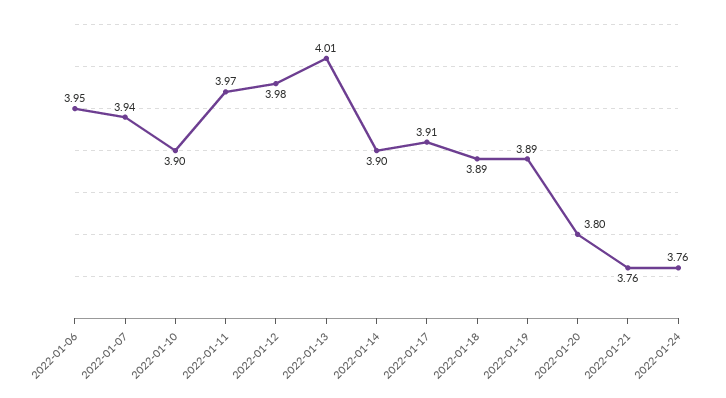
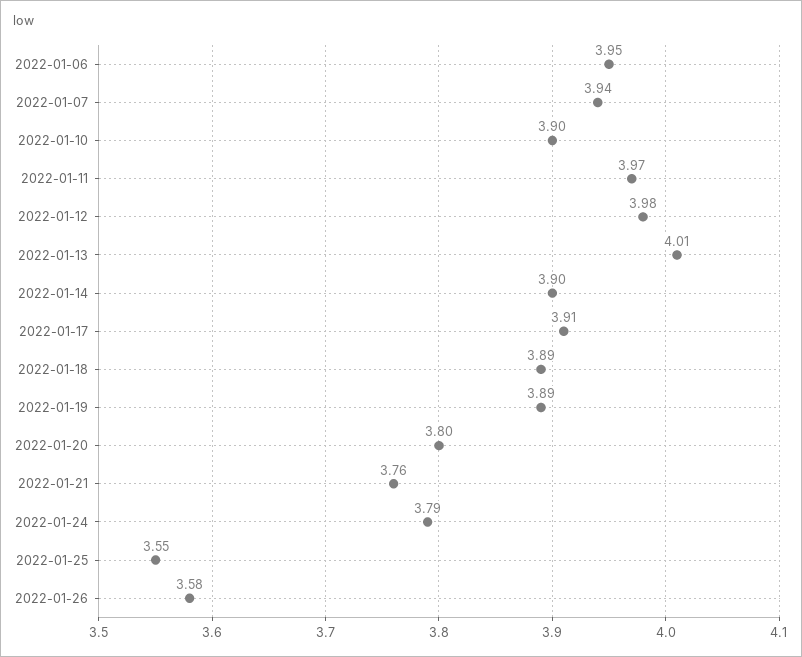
2022-01-24: 3.76 -> 3.79
2022-01-25: none -> 3.55
2022-01-26: none -> 3.58

